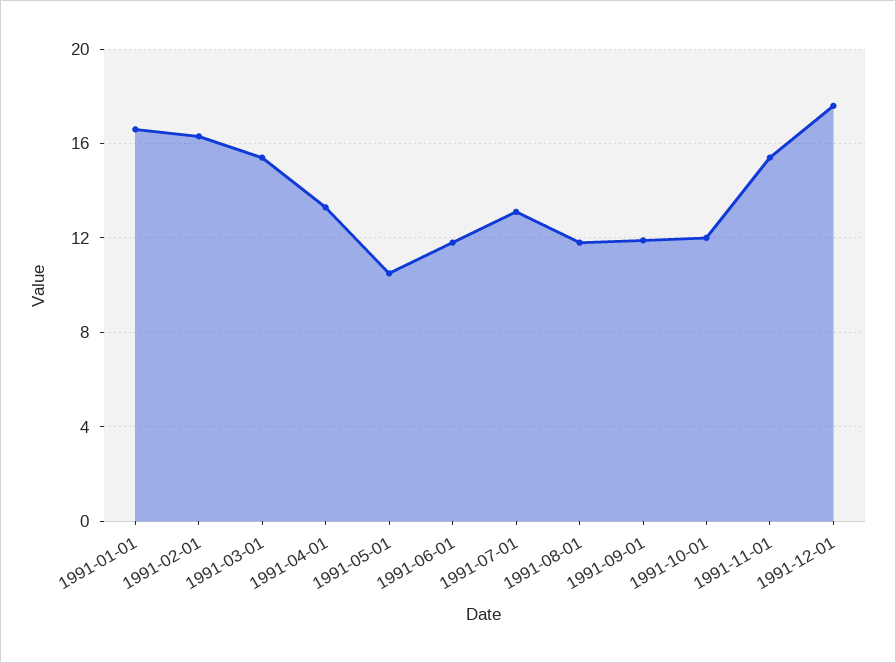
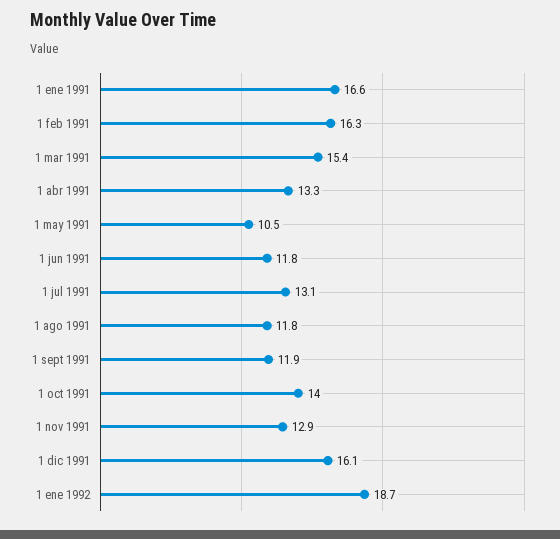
1991-10-01: 12 -> 14
1991-11-01: 15.5 -> 12.9
1991-12-01: 17.5 -> 16.1
1 ene 1992: none -> 18.7

